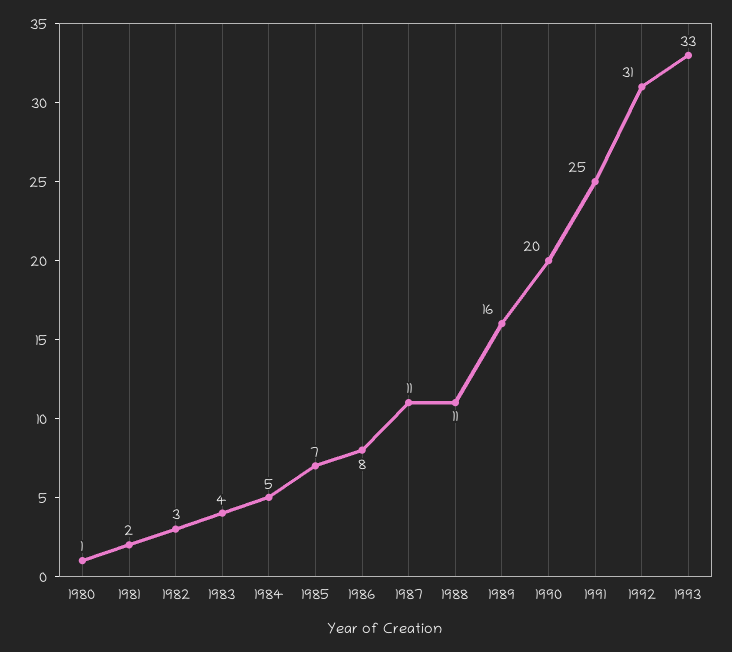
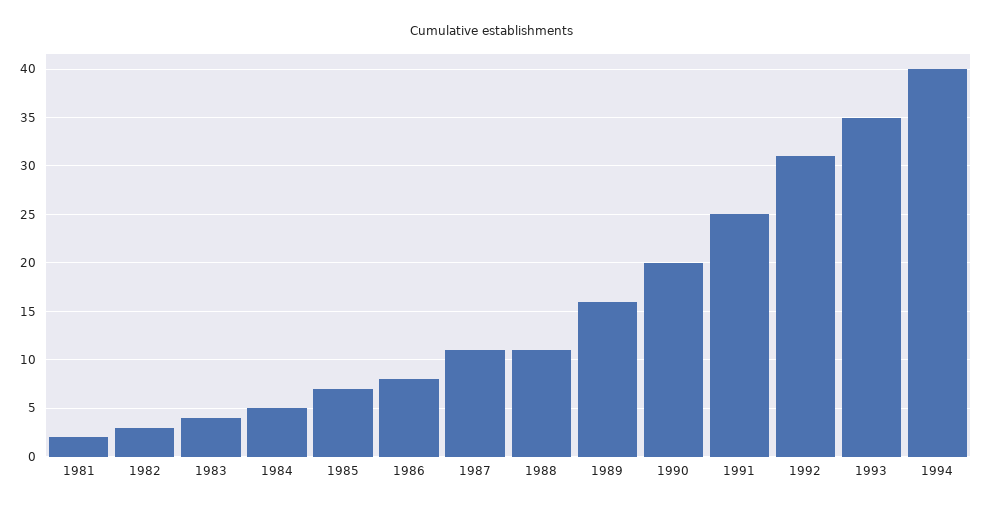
1980: 1 -> none
1993: 33 -> 35
1994: none -> 40

